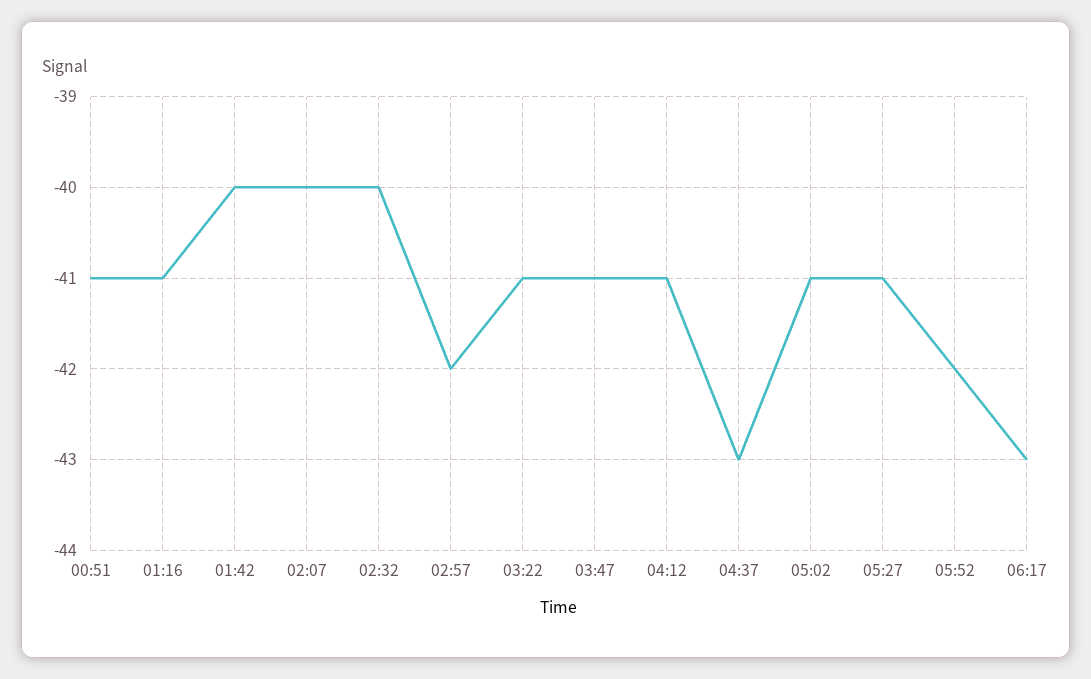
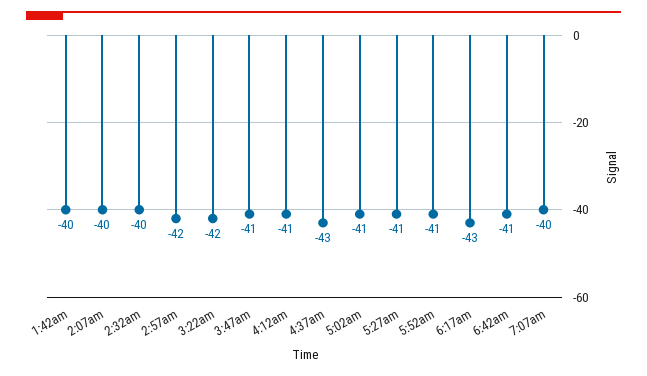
00:51: -41 -> none
01:16: -41 -> none
03:22: -41 -> -42
05:52: -42 -> -41
6:42am: none -> -41
7:07am: none -> -40

